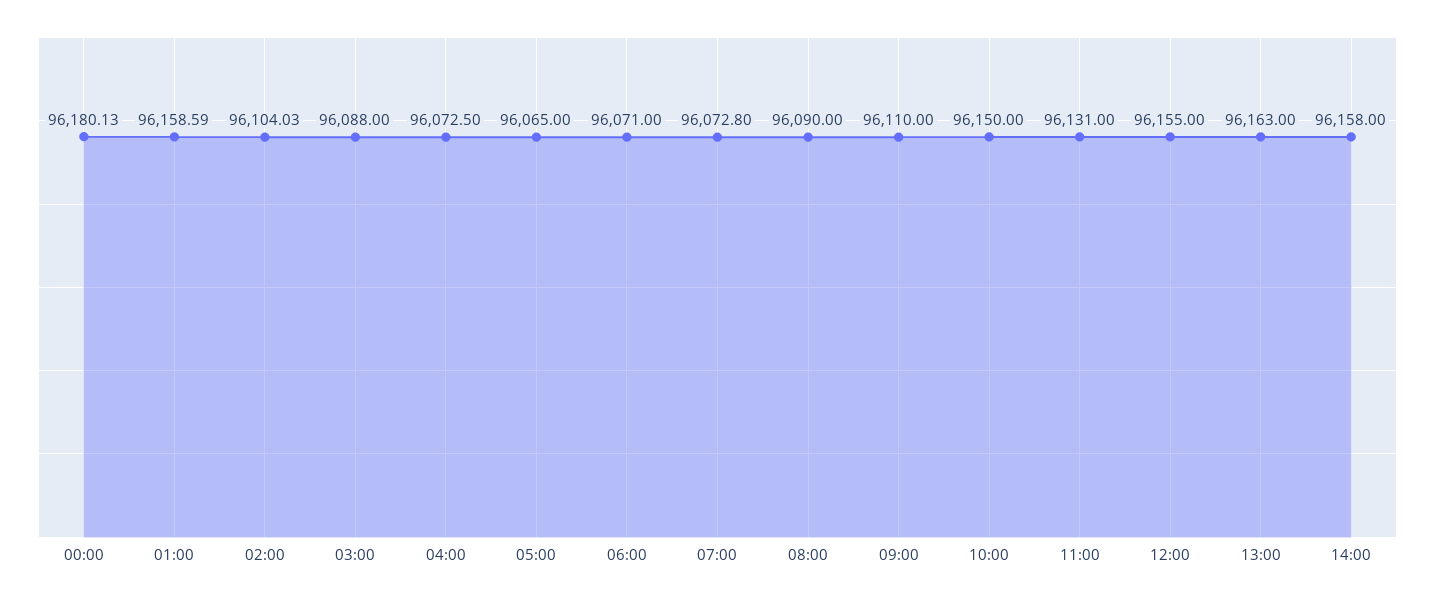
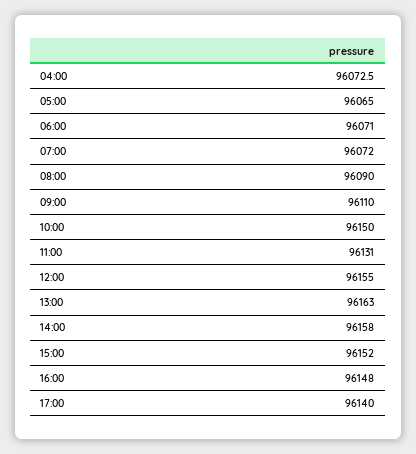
00:00: 96180.13 -> none
01:00: 96158.59 -> none
02:00: 96104.03 -> none
03:00: 96088 -> none
07:00: 96072.8 -> 96072
15:00: none -> 96152
16:00: none -> 96148
17:00: none -> 96140

